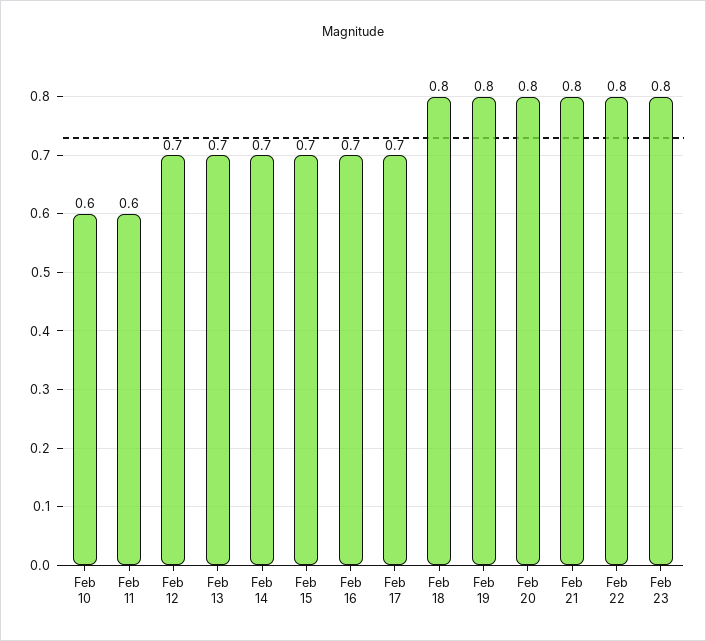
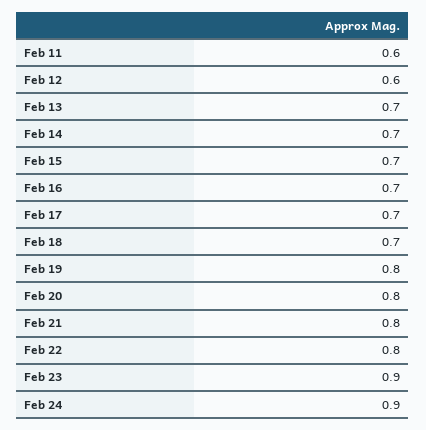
Feb 10: 0.6 -> none
Feb 12: 0.7 -> 0.6
Feb 18: 0.8 -> 0.7
Feb 23: 0.8 -> 0.9
Feb 24: none -> 0.9

